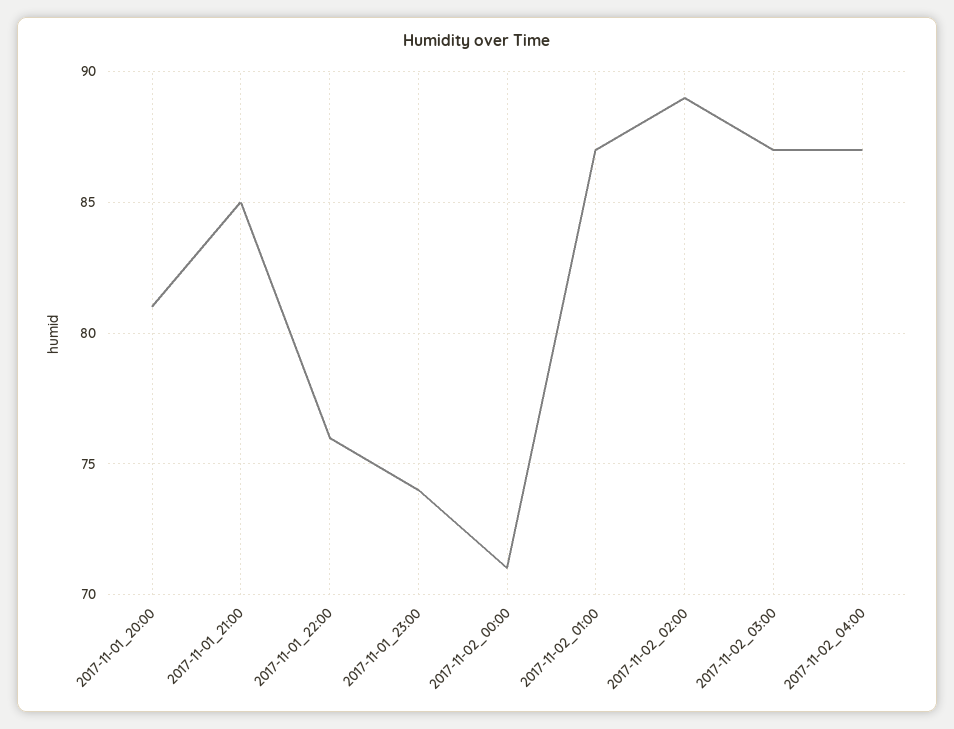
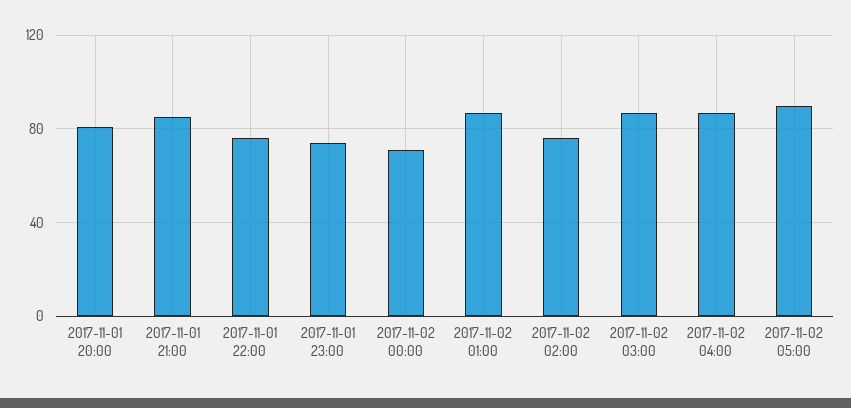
2017-11-02_02:00: 89 -> 75
2017-11-02 05:00: none -> 90

